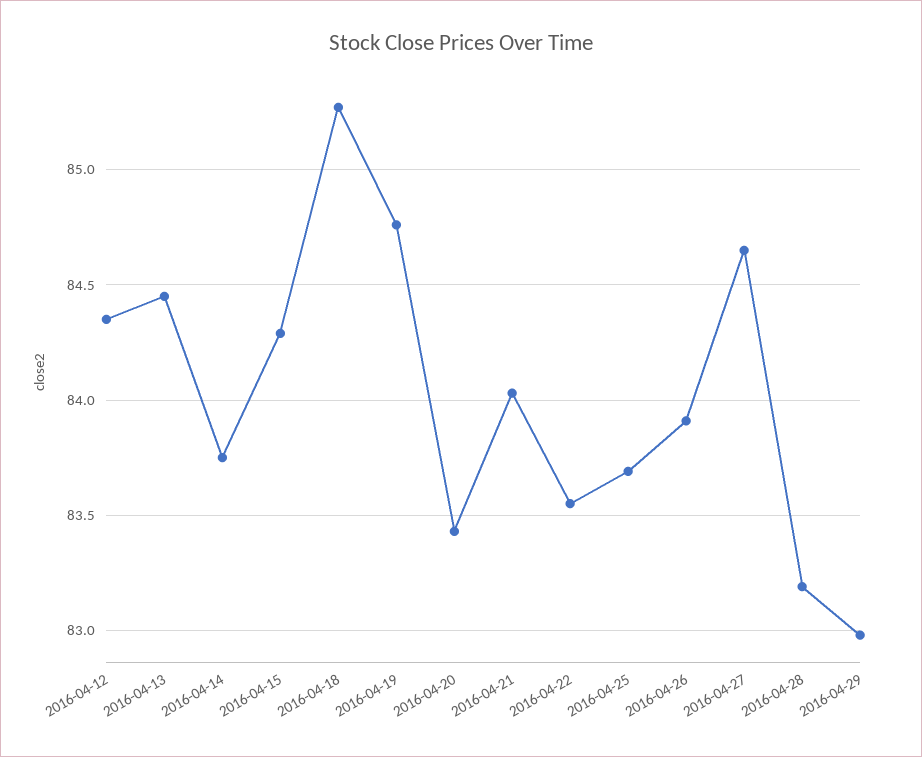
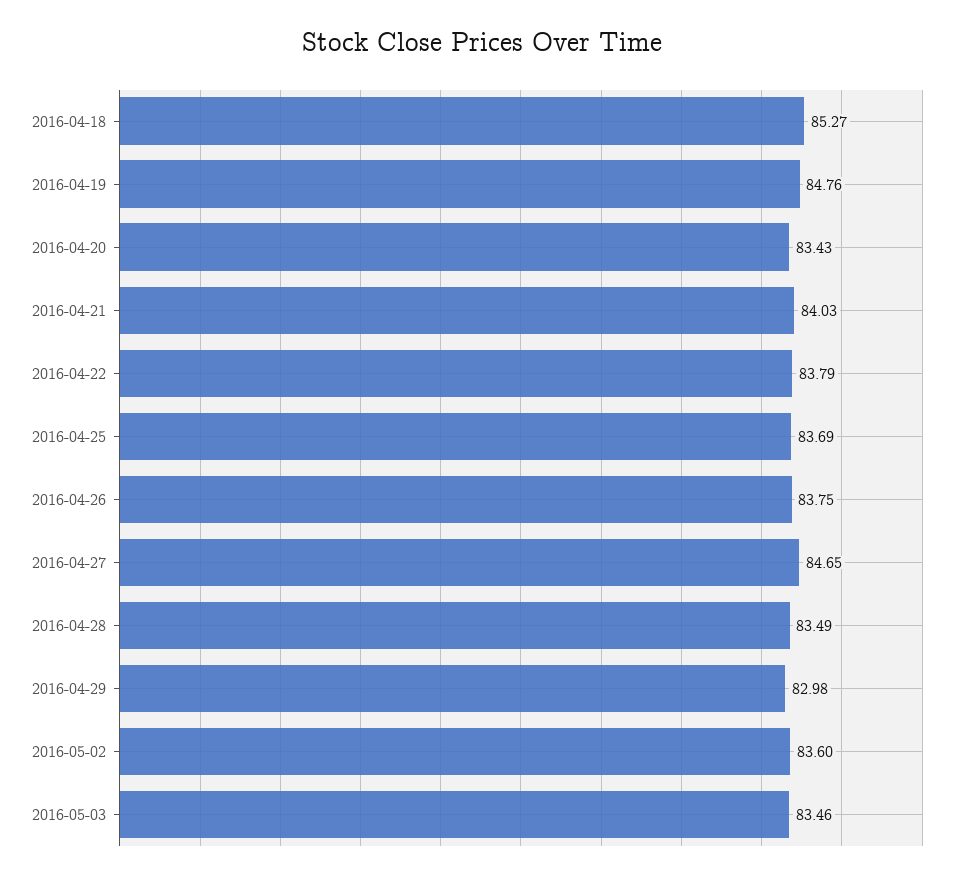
2016-04-12: 84.35 -> none
2016-04-13: 84.45 -> none
2016-04-14: 83.75 -> none
2016-04-15: 84.3 -> none
2016-04-22: 83.55 -> 83.79
2016-04-26: 83.9 -> 83.75
2016-04-28: 83.2 -> 83.49
2016-05-02: none -> 83.6
2016-05-03: none -> 83.46

